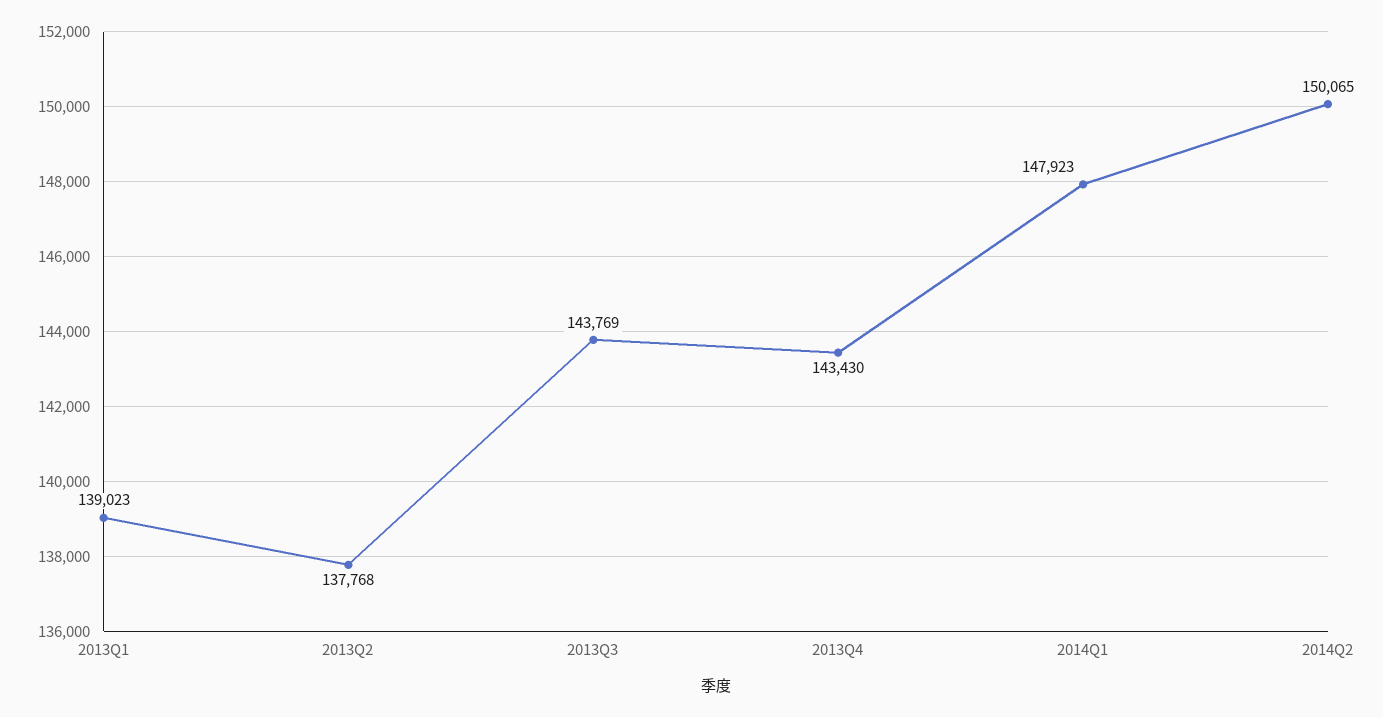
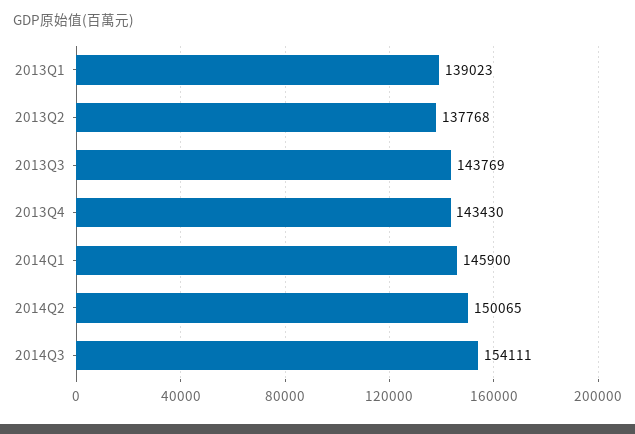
2014Q1: 147923 -> 145900
2014Q3: none -> 154111

